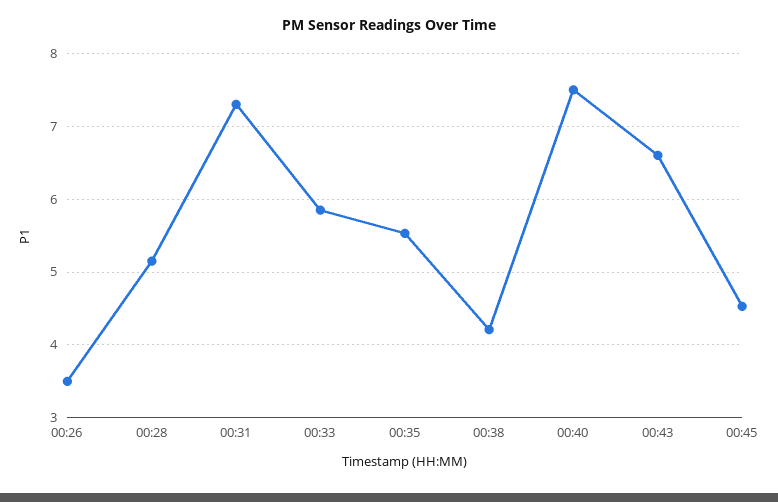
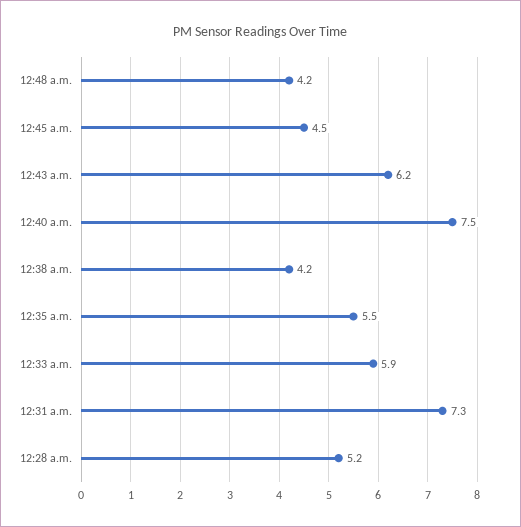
00:26: 3.5 -> none
00:43: 6.6 -> 6.2
12:48 a.m.: none -> 4.2

